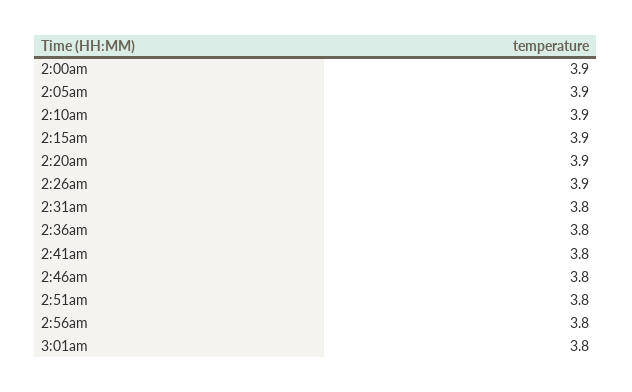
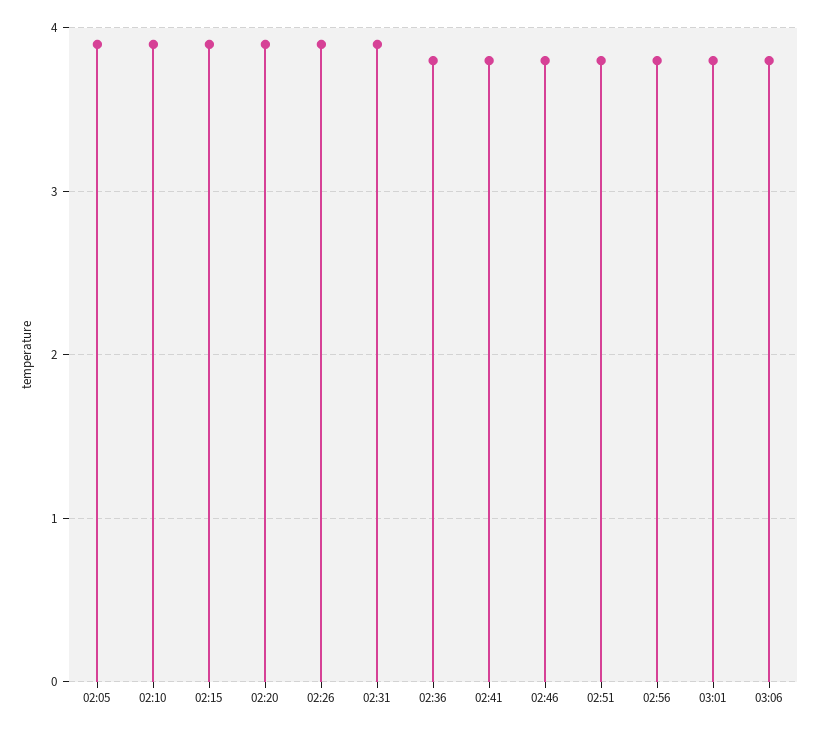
2:00am: 3.9 -> none
2:31am: 3.8 -> 3.9
03:06: none -> 3.8

